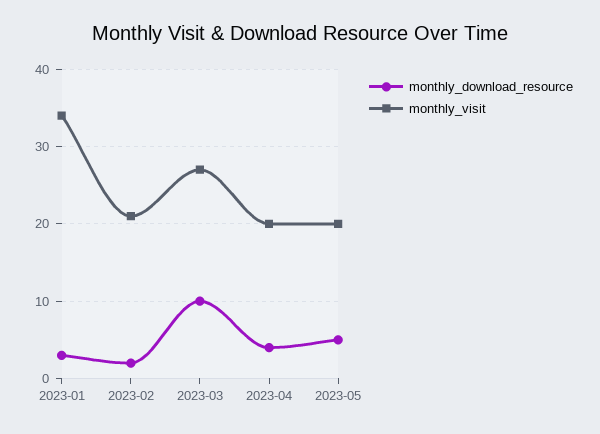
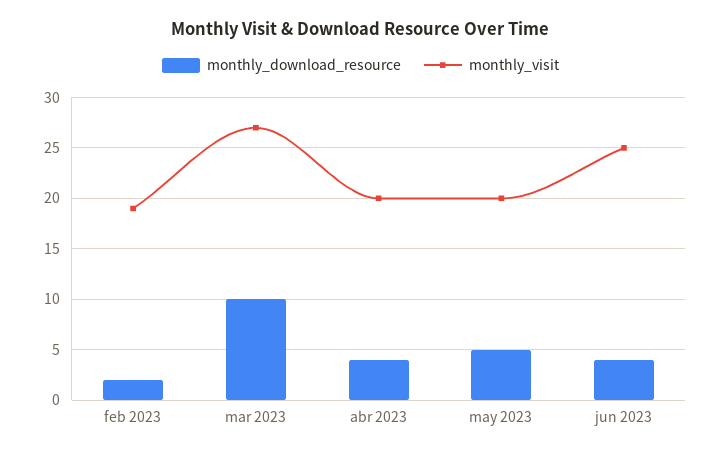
monthly_download_resource, 2023-01: 3 -> none
monthly_visit, 2023-01: 34 -> none
monthly_visit, 2023-02: 21 -> 19
monthly_download_resource, jun 2023: none -> 4
monthly_visit, jun 2023: none -> 25

